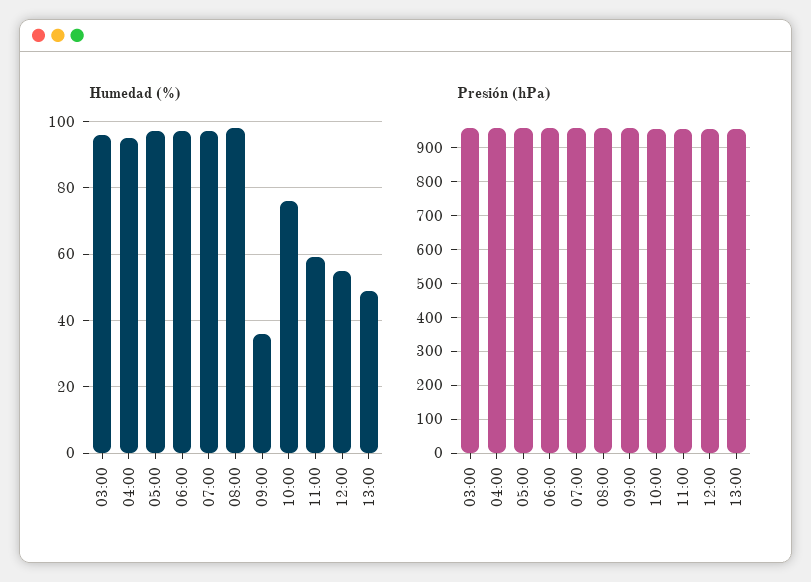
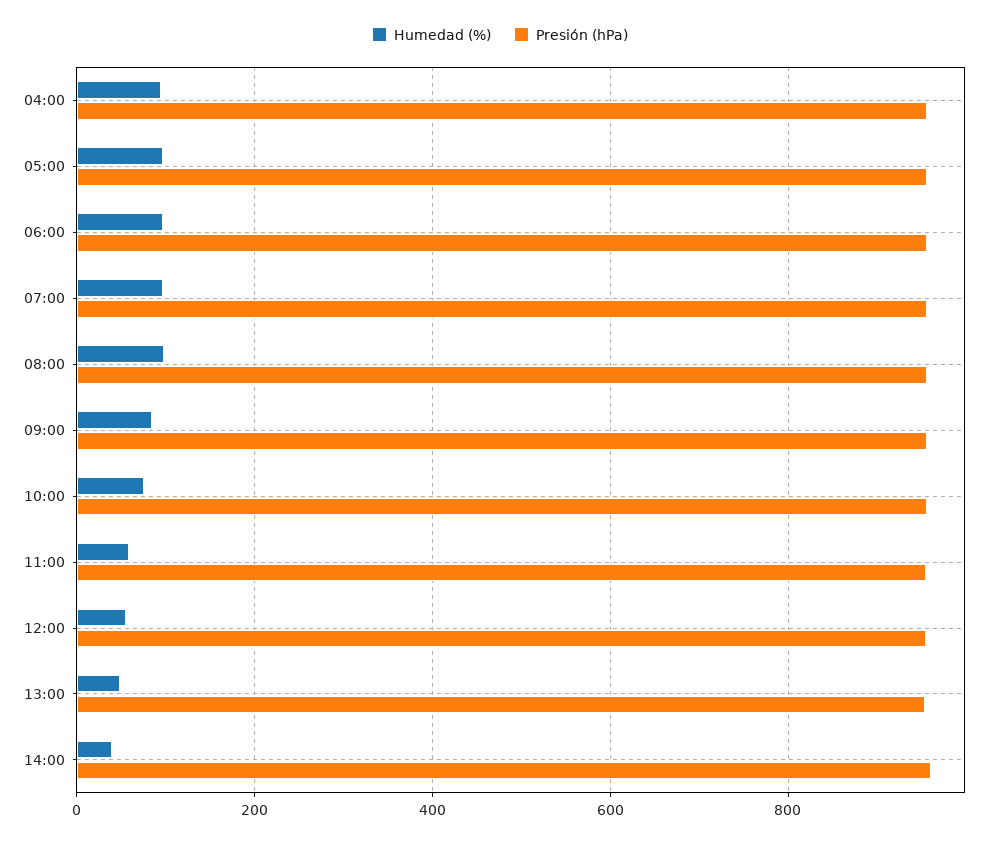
Humedad (%), 03:00: 95 -> none
Humedad (%), 09:00: 35 -> 80
Presión (hPa), 03:00: 960 -> none
Humedad (%), 14:00: none -> 40
Presión (hPa), 14:00: none -> 960

